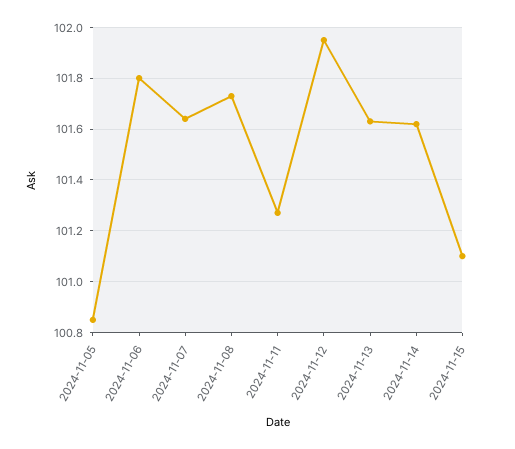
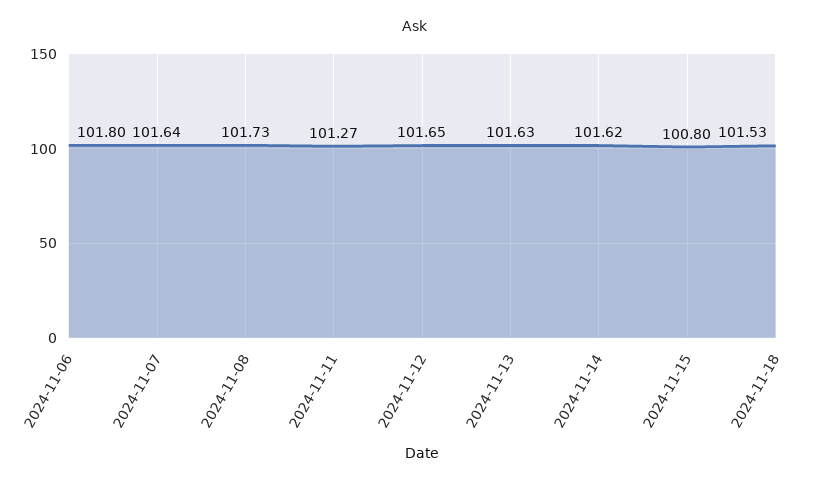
2024-11-05: 100.85 -> none
2024-11-12: 101.95 -> 101.65
2024-11-15: 101.1 -> 100.8
2024-11-18: none -> 101.53

